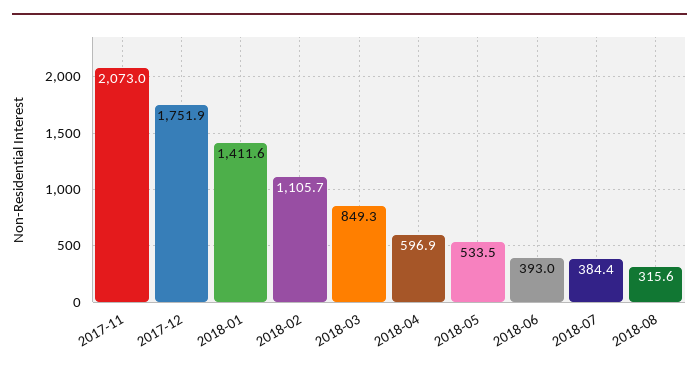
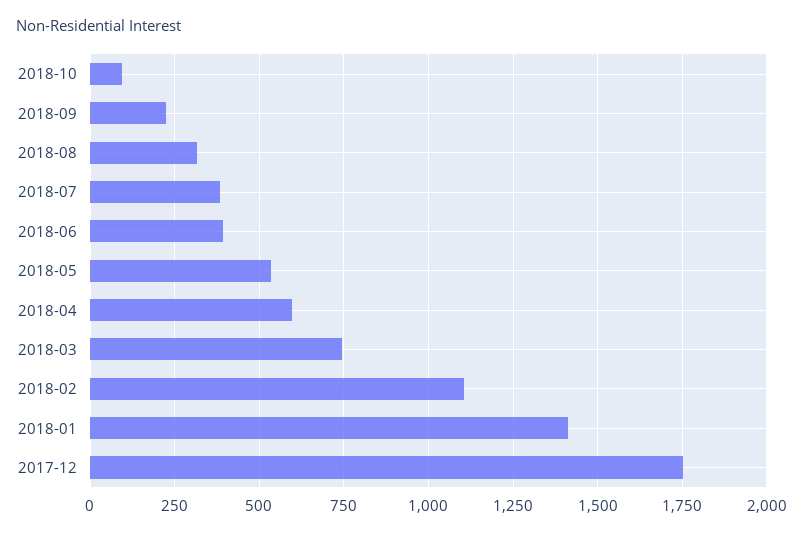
2017-11: 2073 -> none
2018-03: 849.3 -> 750
2018-10: none -> 100
2018-09: none -> 225

